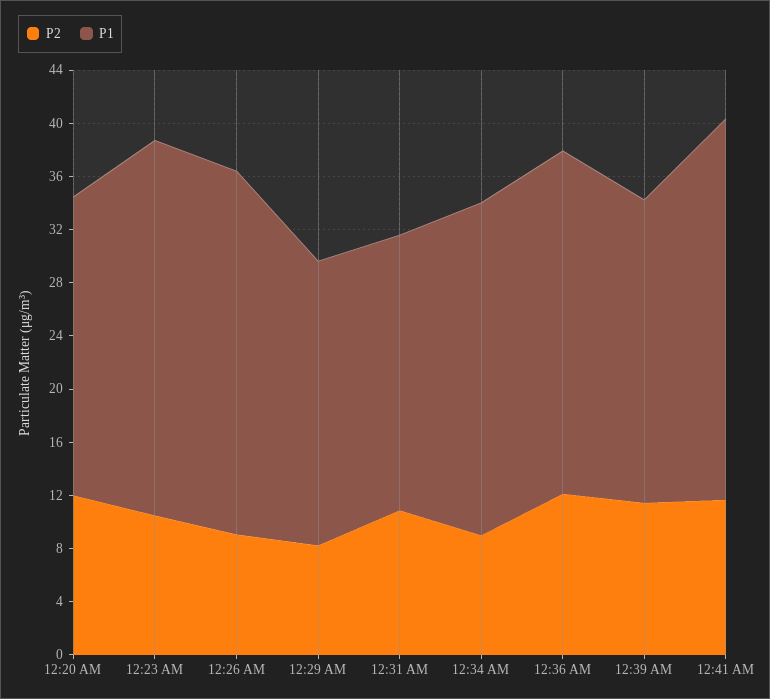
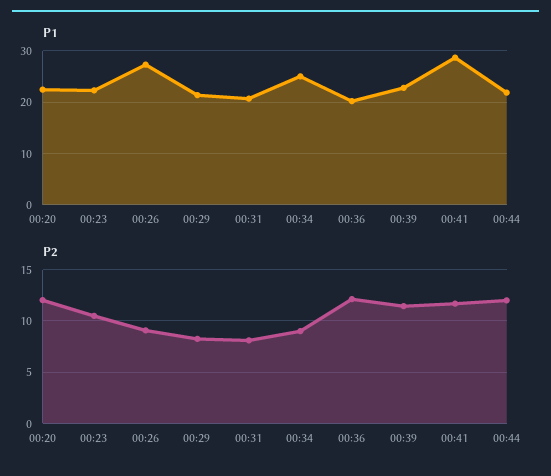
P1, 12:23 AM: 28 -> 22
P2, 12:31 AM: 11 -> 8
P1, 12:36 AM: 26 -> 20
P1, 00:44: none -> 22
P2, 00:44: none -> 12

